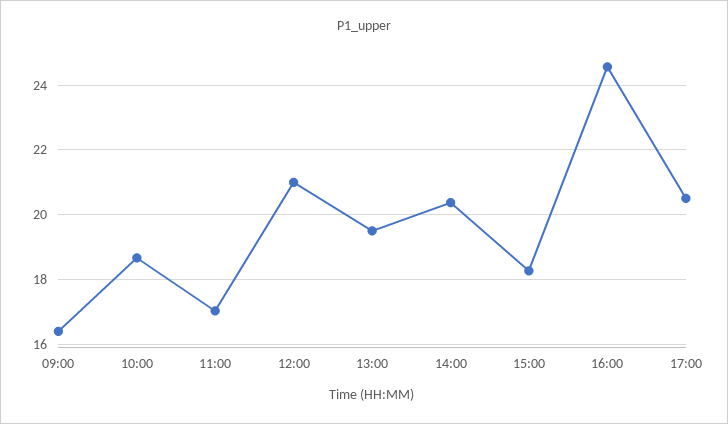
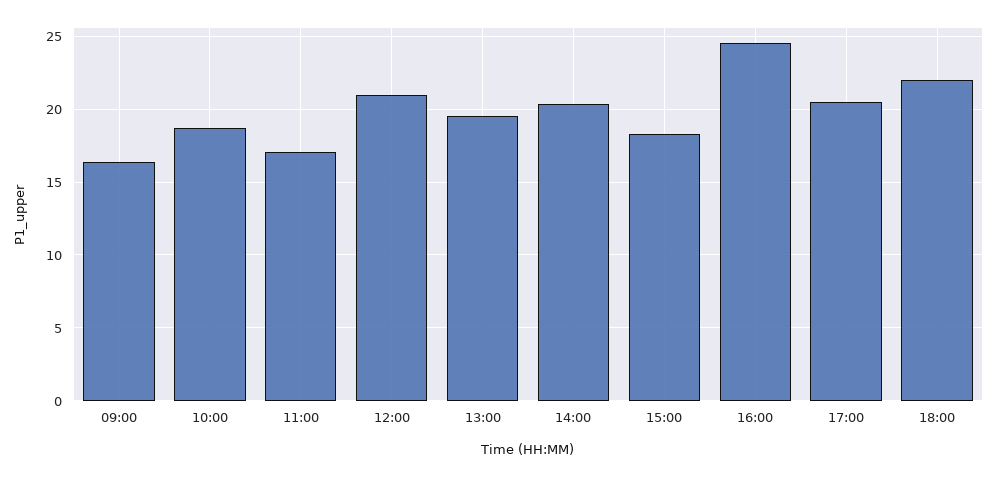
18:00: none -> 22

